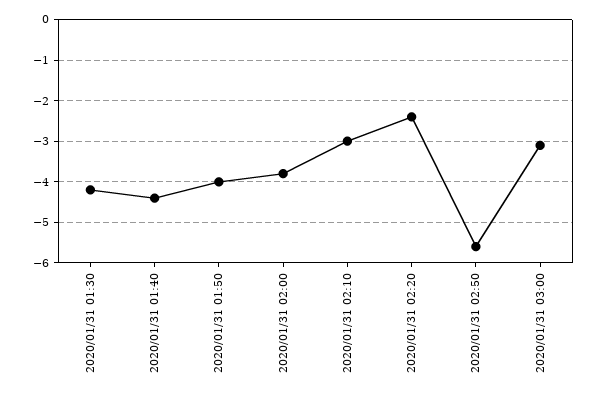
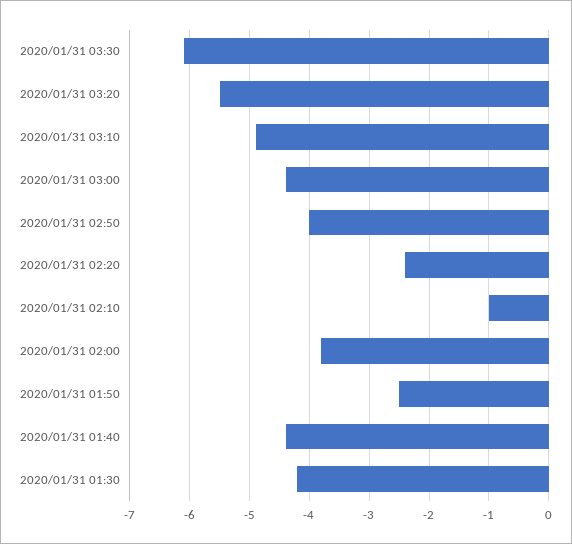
2020/01/31 01:50: -4 -> -2.5
2020/01/31 02:10: -3 -> -1
2020/01/31 02:50: -5.5 -> -4
2020/01/31 03:00: -3 -> -4.5
2020/01/31 03:30: none -> -6
2020/01/31 03:20: none -> -5.5
2020/01/31 03:10: none -> -5

